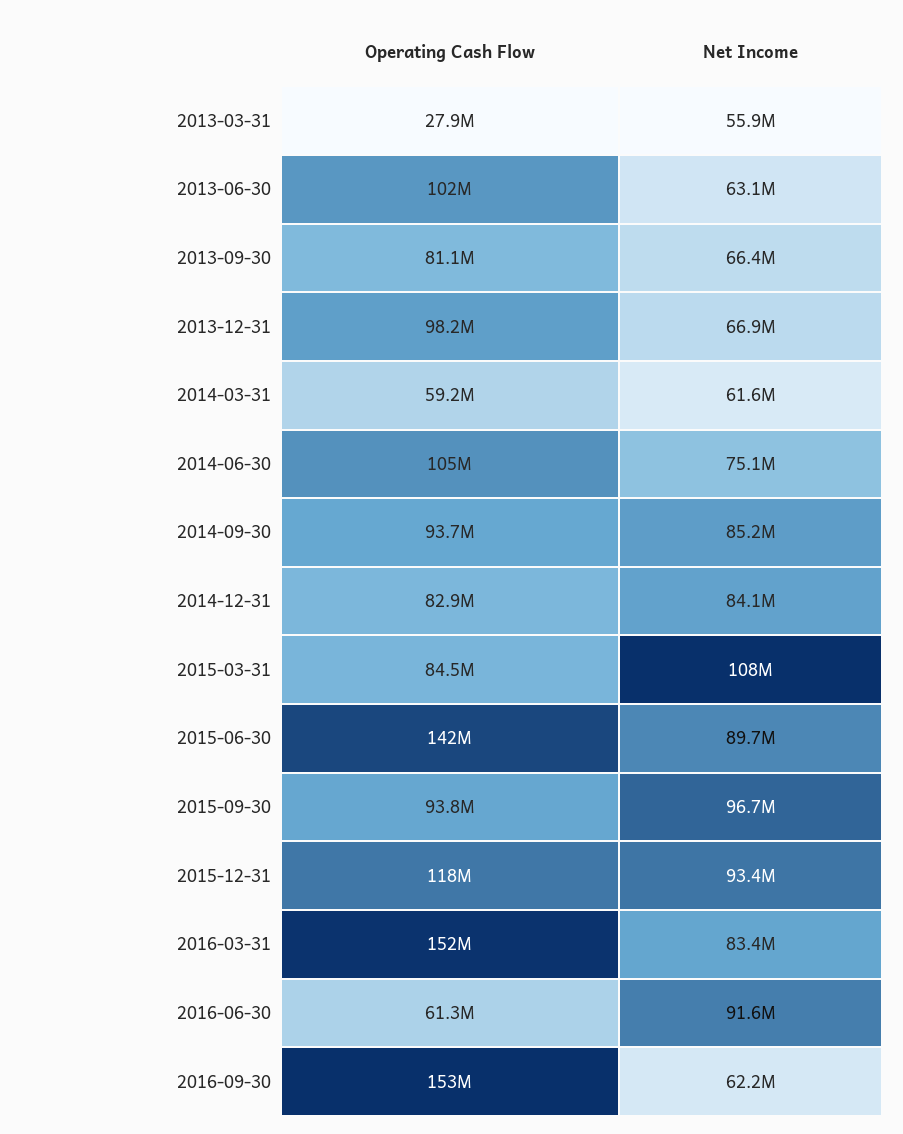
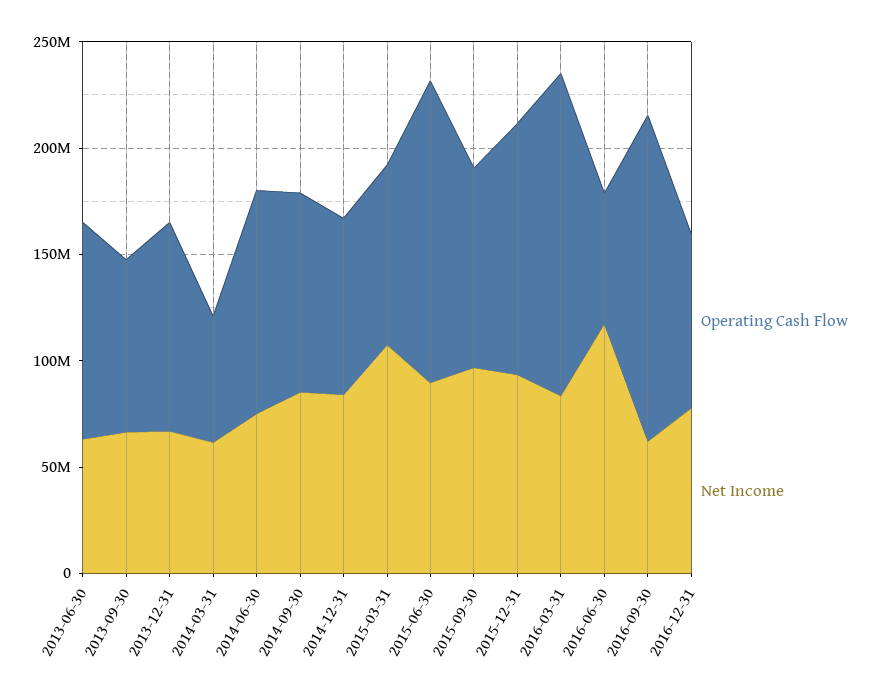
Operating Cash Flow, 2013-03-31: 27900000 -> none
Net Income, 2013-03-31: 55900000 -> none
Net Income, 2016-06-30: 91600000 -> 120000000
Operating Cash Flow, 2016-12-31: none -> 80000000
Net Income, 2016-12-31: none -> 80000000

